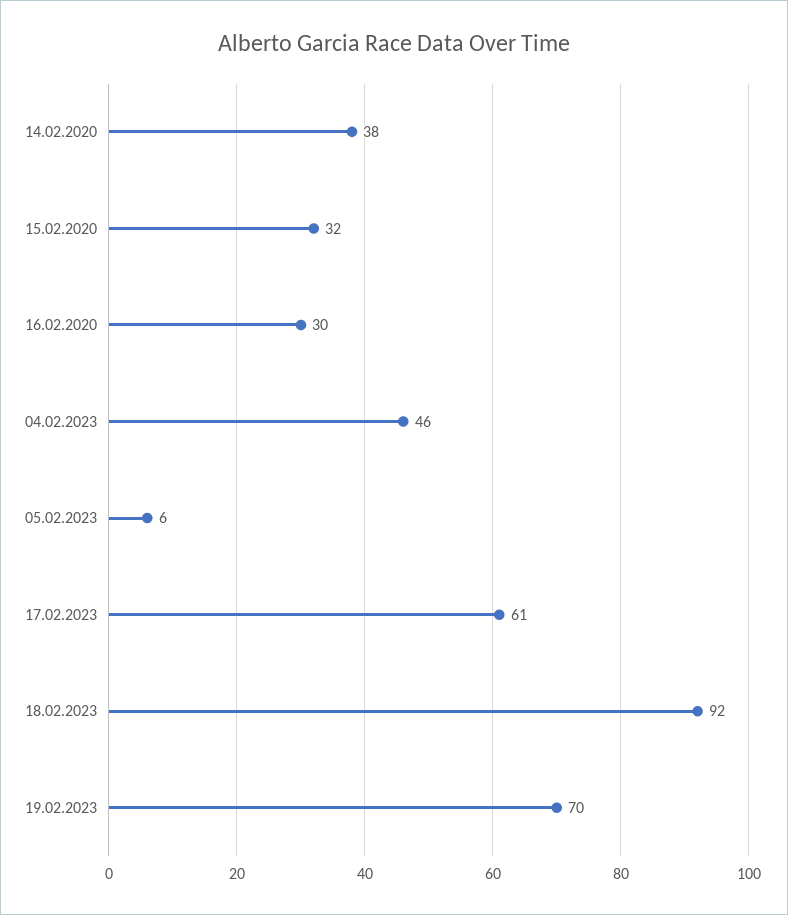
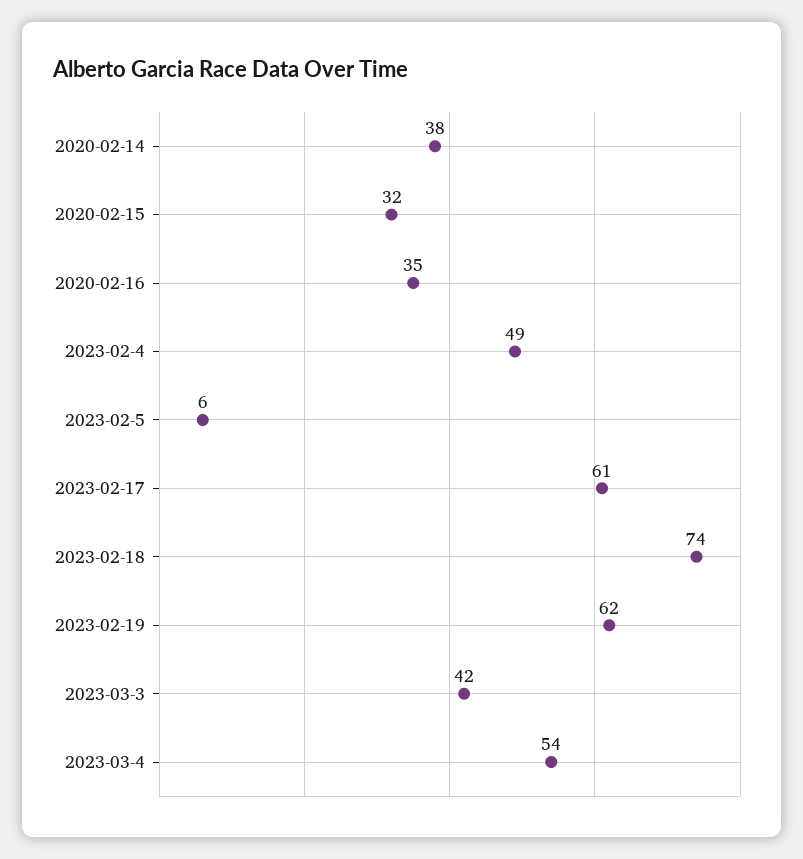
16.02.2020: 30 -> 35
04.02.2023: 46 -> 49
18.02.2023: 92 -> 74
19.02.2023: 70 -> 62
2023-03-3: none -> 42
2023-03-4: none -> 54

